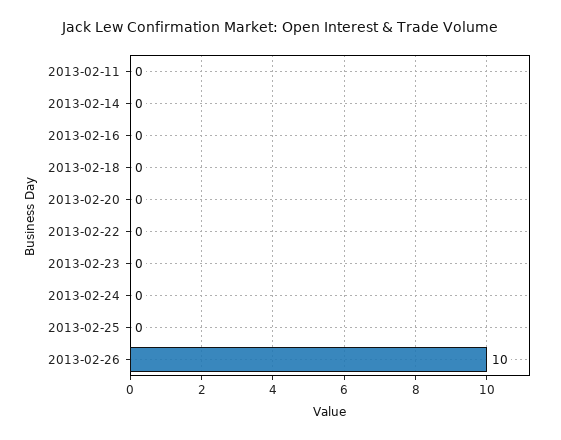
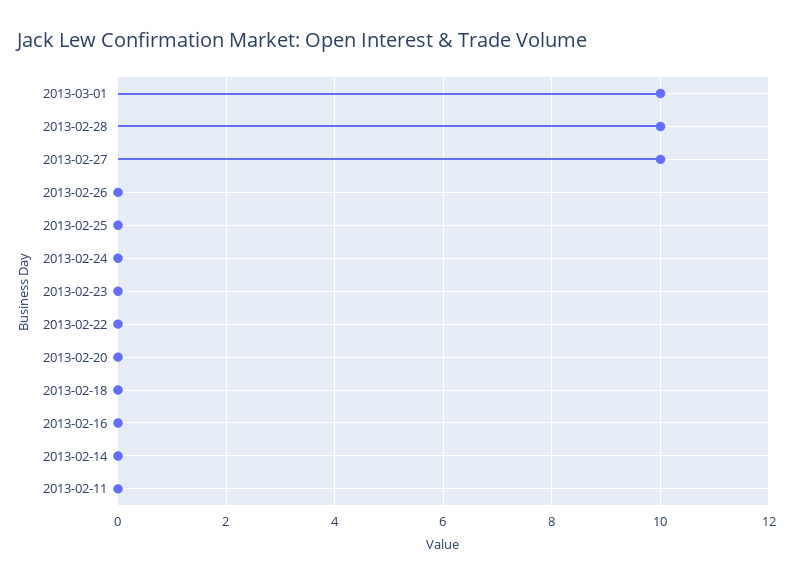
2013-02-26: 10 -> 0
2013-03-01: none -> 10
2013-02-28: none -> 10
2013-02-27: none -> 10

